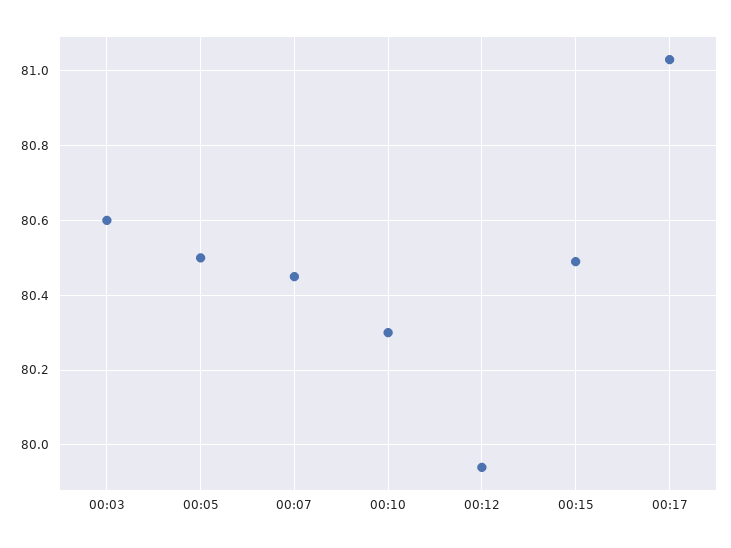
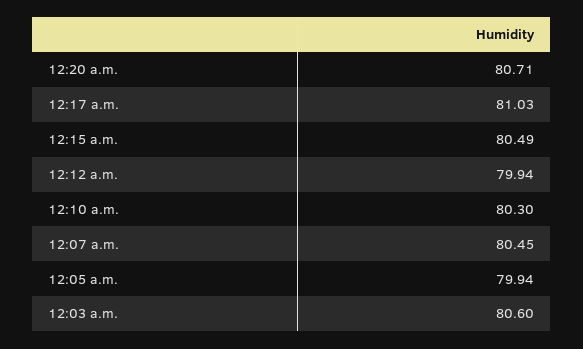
00:05: 80.5 -> 79.94
12:20 a.m.: none -> 80.71

